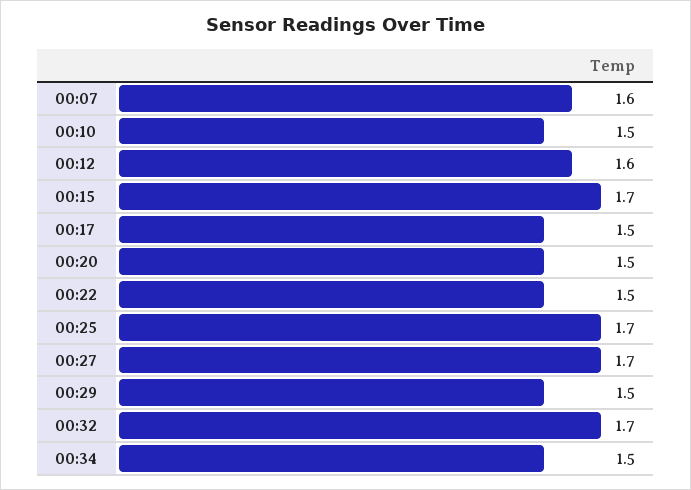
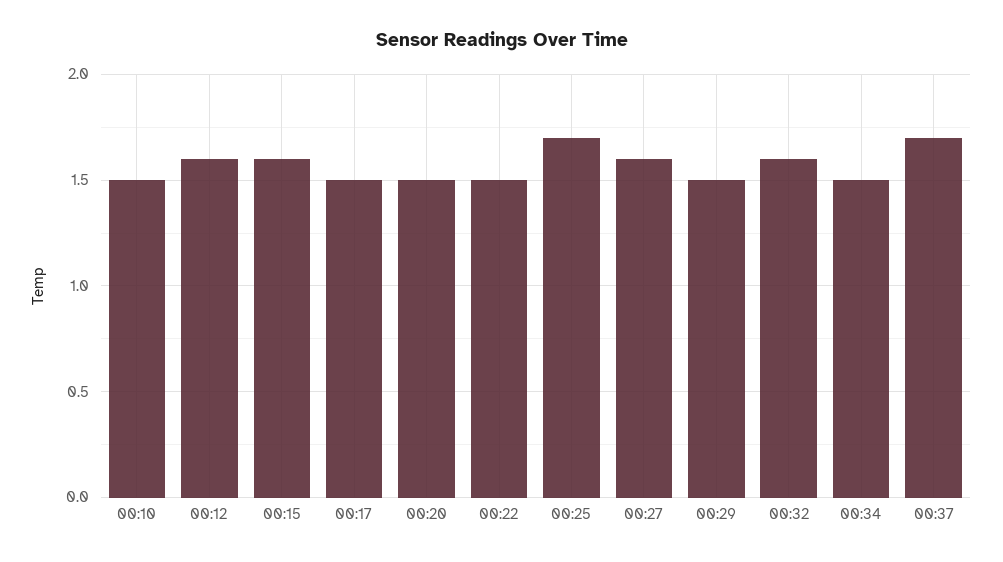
00:07: 1.6 -> none
00:15: 1.7 -> 1.6
00:27: 1.7 -> 1.6
00:32: 1.7 -> 1.6
00:37: none -> 1.7

